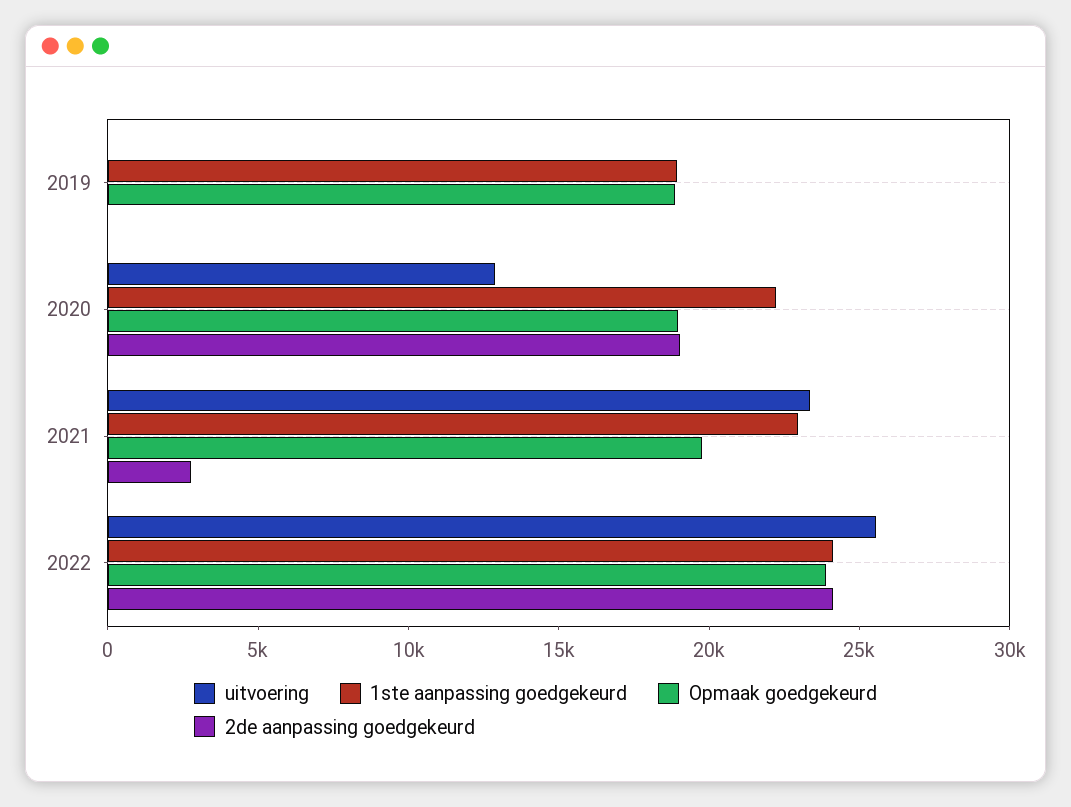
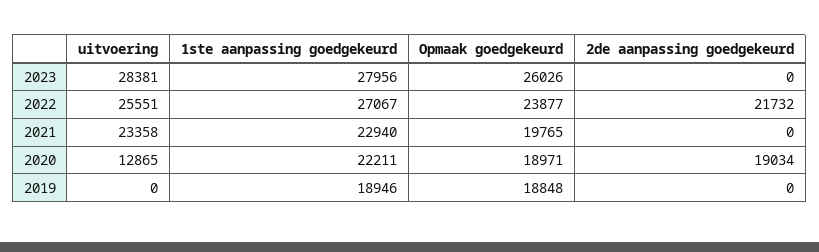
2de aanpassing goedgekeurd, 2021: 3000 -> 0
1ste aanpassing goedgekeurd, 2022: 24000 -> 27067
2de aanpassing goedgekeurd, 2022: 24000 -> 21732
uitvoering, 2023: none -> 28381
1ste aanpassing goedgekeurd, 2023: none -> 27956
Opmaak goedgekeurd, 2023: none -> 26026
2de aanpassing goedgekeurd, 2023: none -> 0

